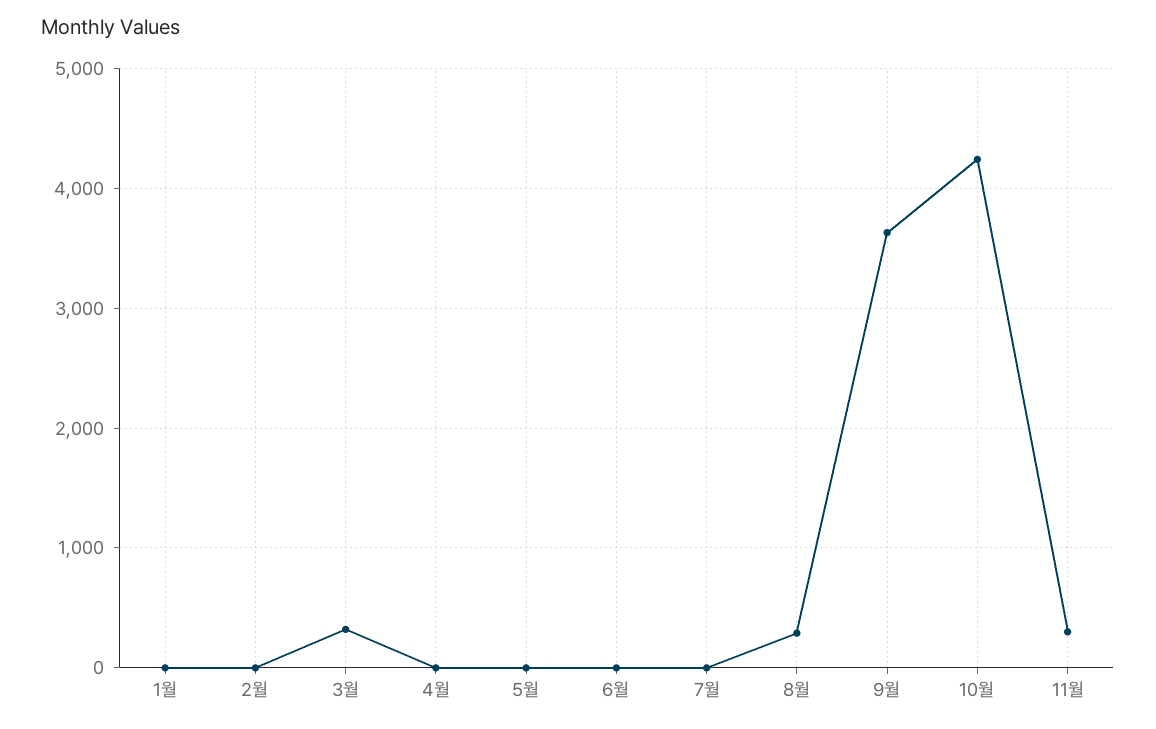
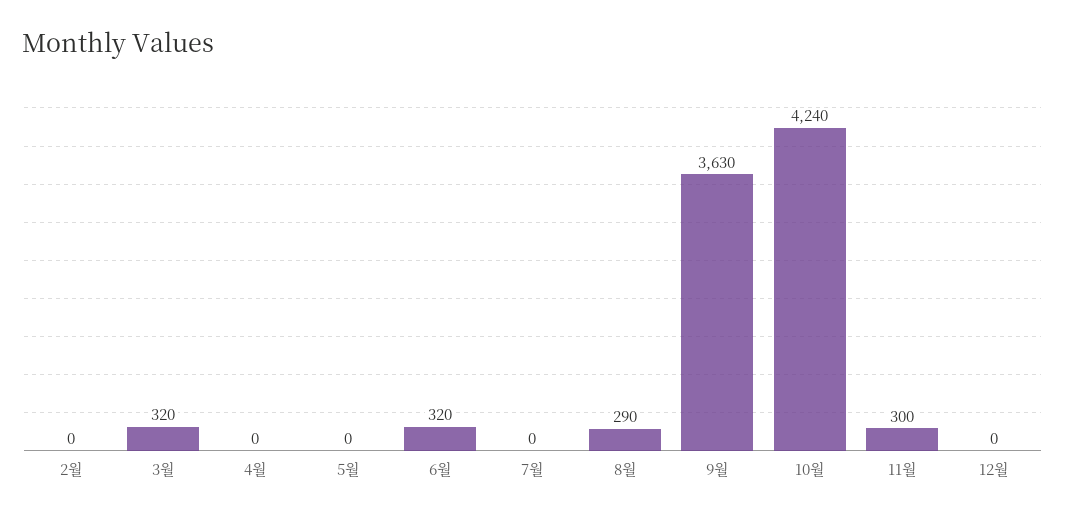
1월: 0 -> none
6월: 0 -> 320
12월: none -> 0

